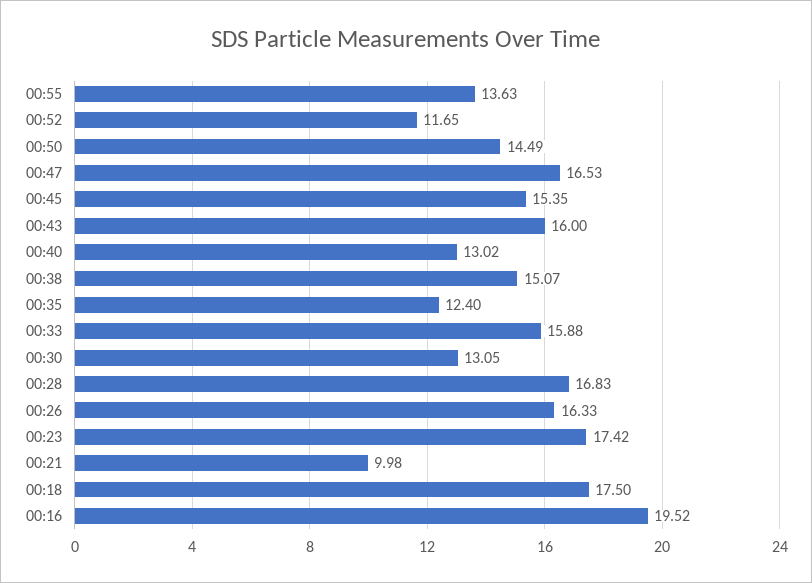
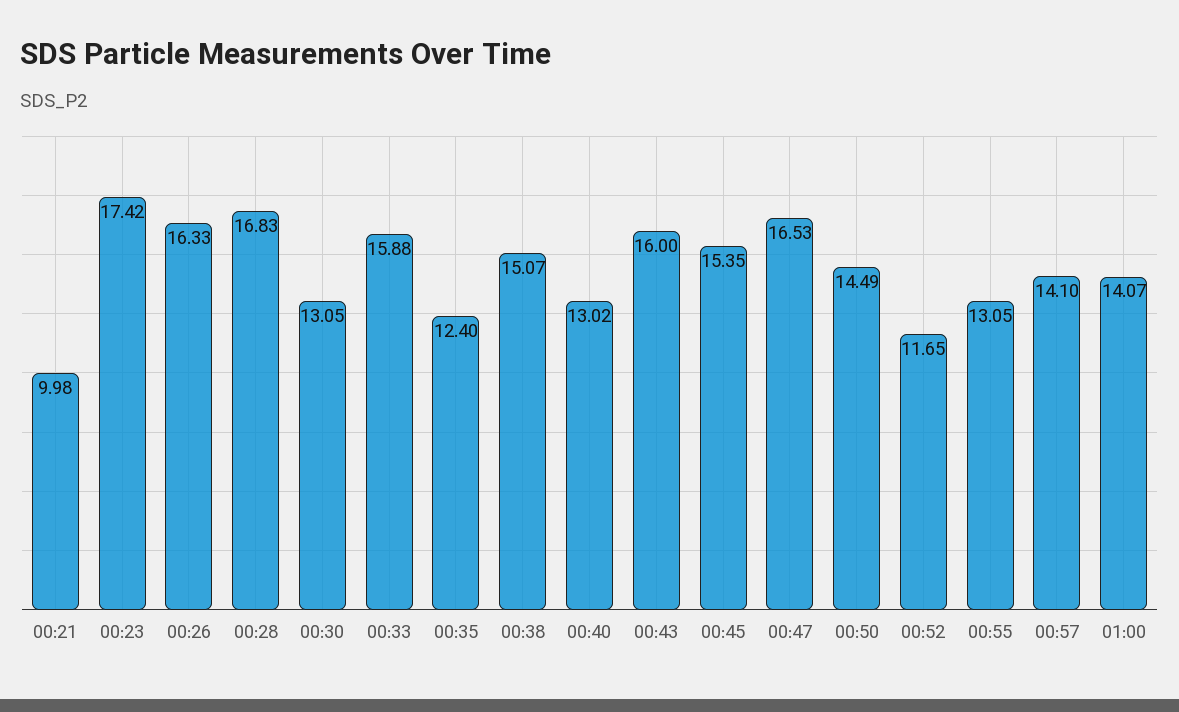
00:55: 13.63 -> 13.05
00:18: 17.5 -> none
00:16: 19.52 -> none
00:57: none -> 14.1
01:00: none -> 14.07

